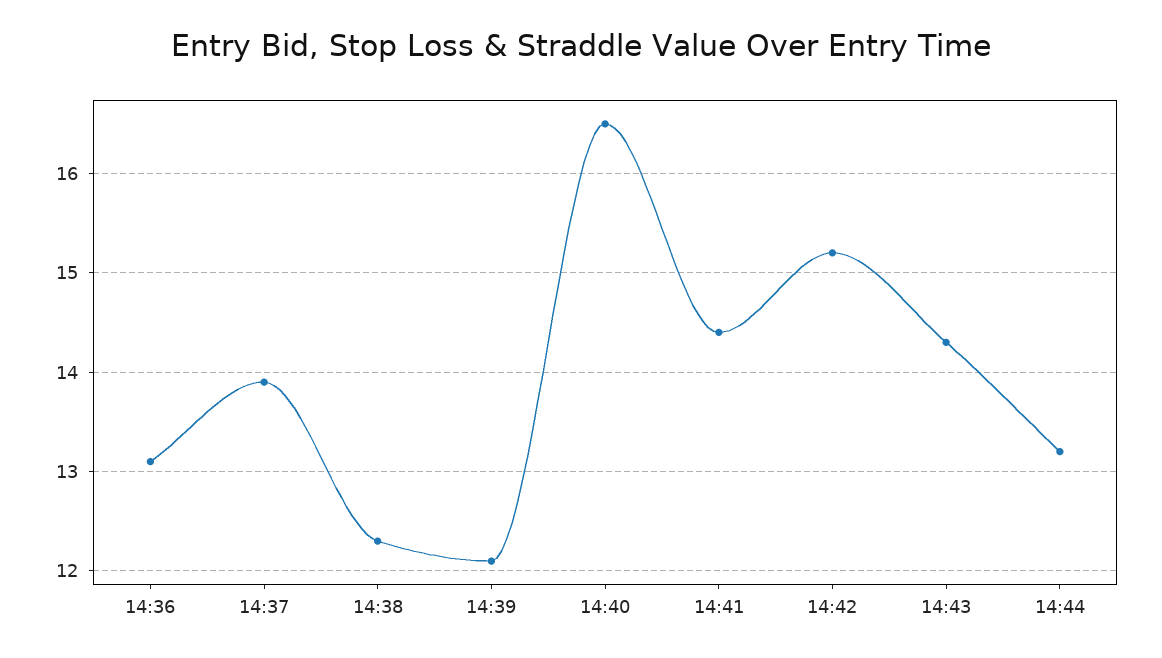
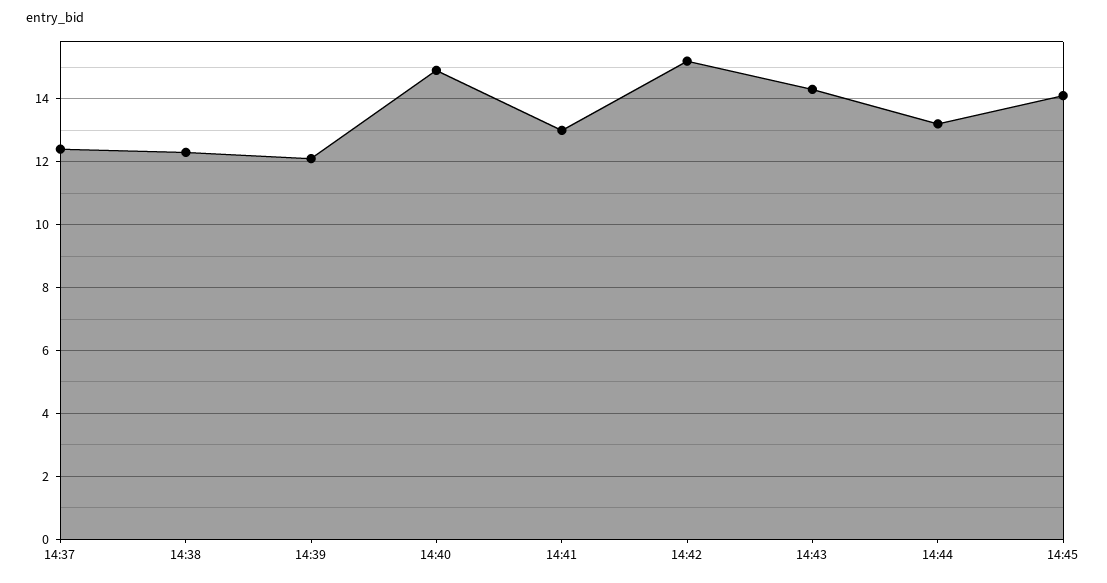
14:36: 13.1 -> none
14:37: 13.9 -> 12.5
14:40: 16.5 -> 15
14:41: 14.4 -> 13
14:45: none -> 14

